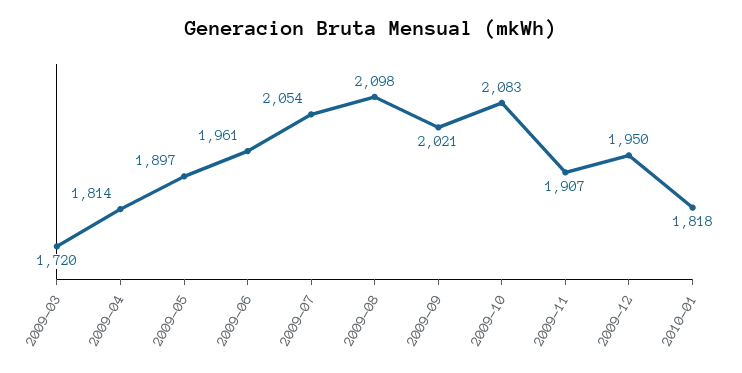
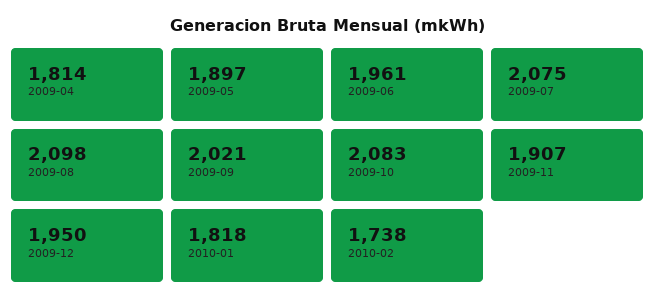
2009-03: 1720 -> none
2009-07: 2054 -> 2075
2010-02: none -> 1738

